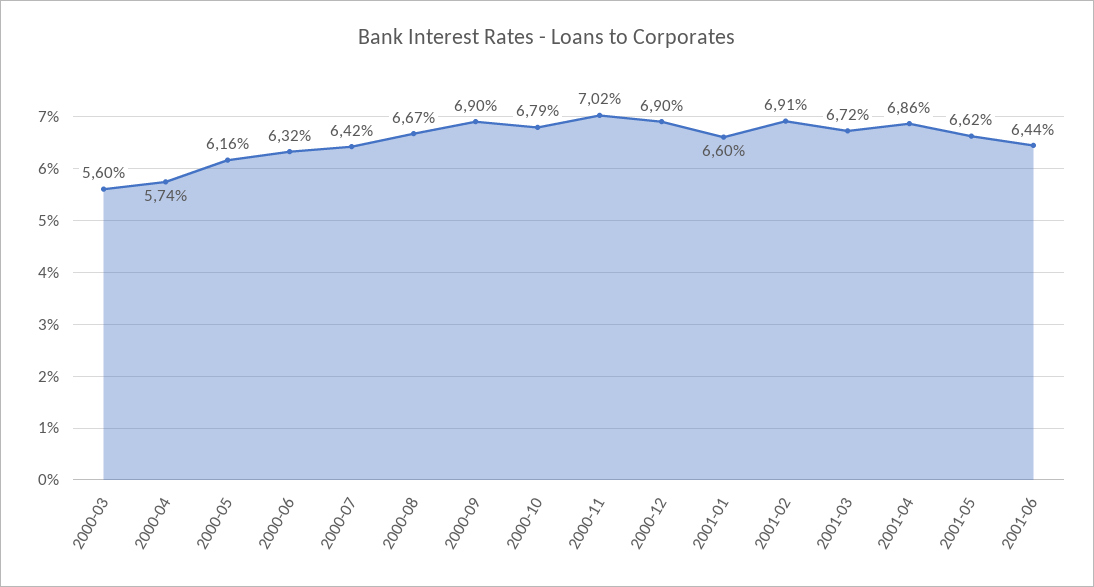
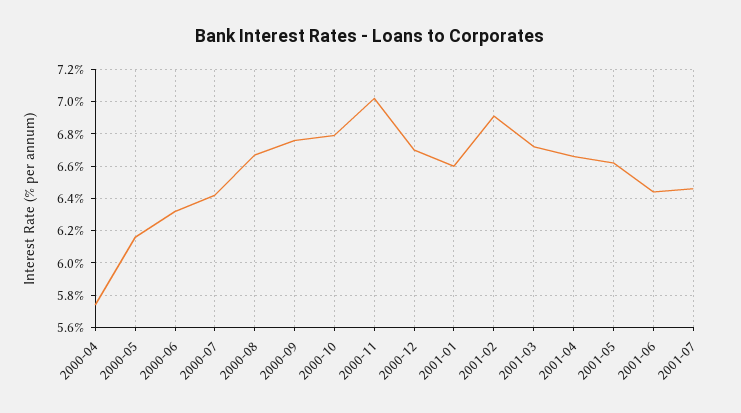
2000-03: 5.6 -> none
2000-09: 6.9 -> 6.75
2000-12: 6.9 -> 6.7
2001-04: 6.86 -> 6.65
2001-07: none -> 6.45

